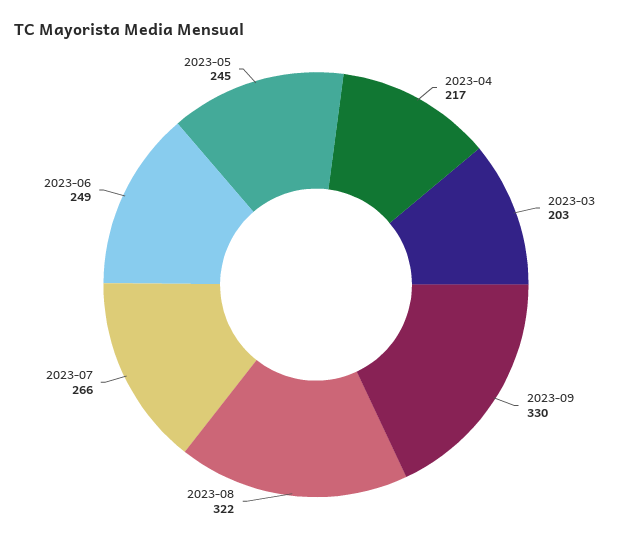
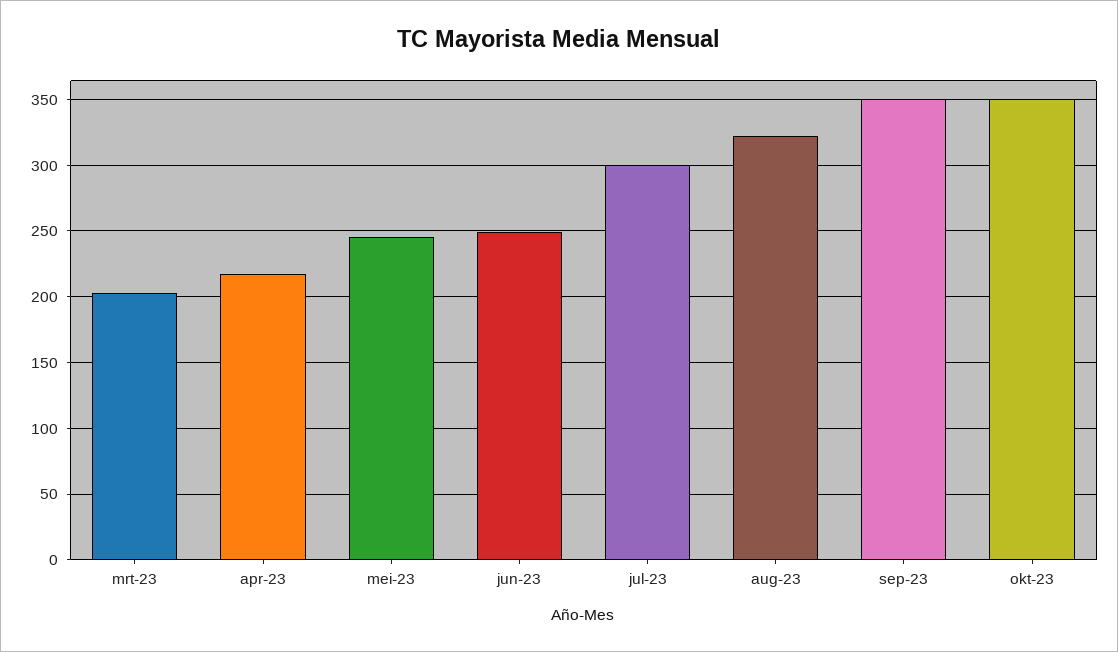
2023-09: 330 -> 350
2023-07: 266 -> 300
okt-23: none -> 350

